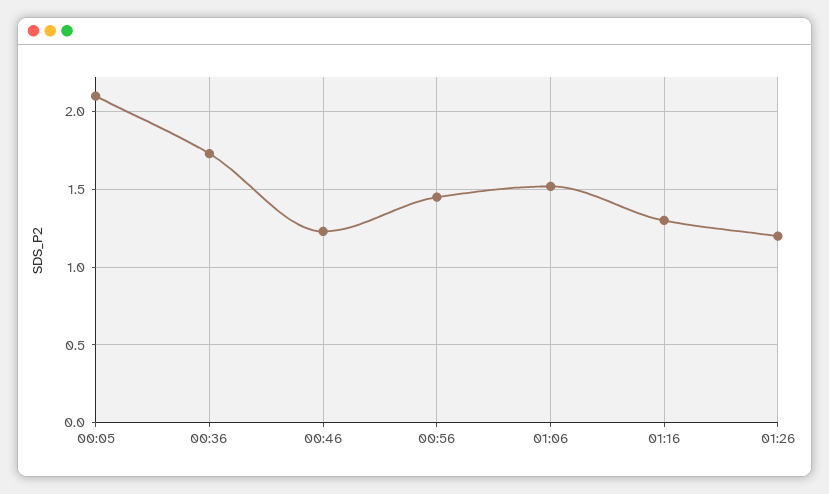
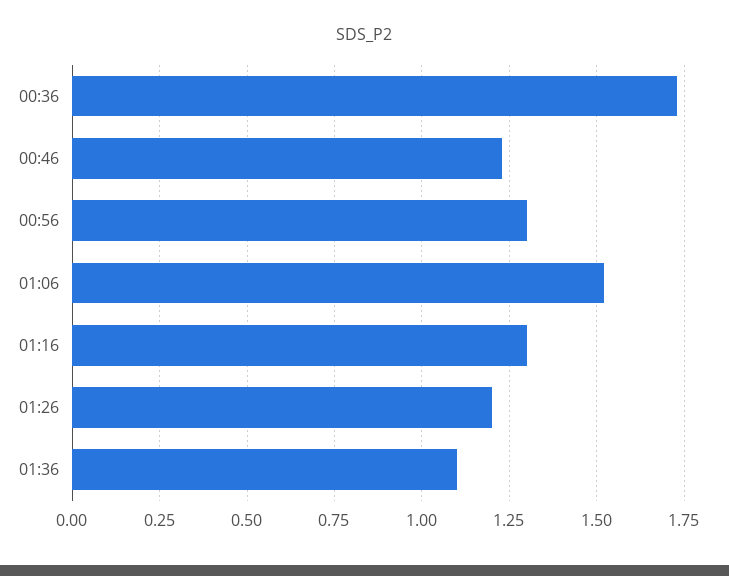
00:05: 2.1 -> none
00:56: 1.45 -> 1.3
01:36: none -> 1.1

